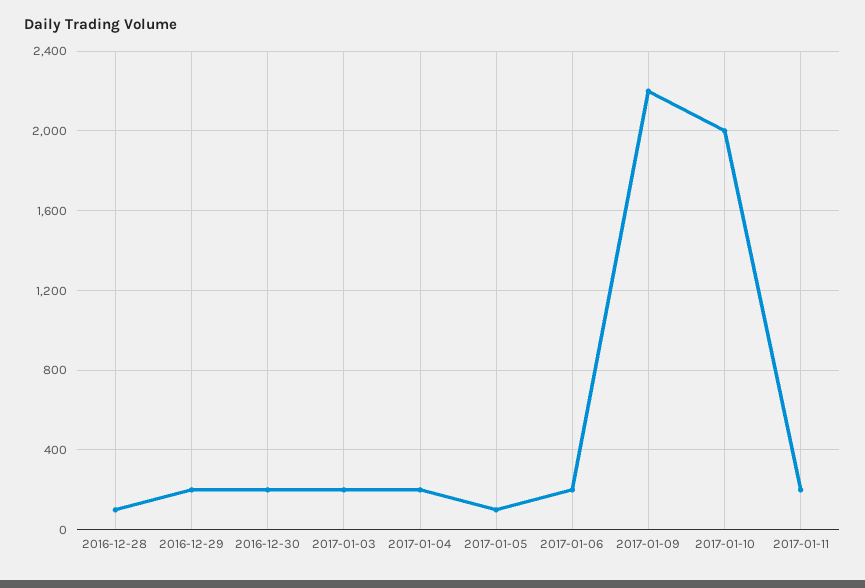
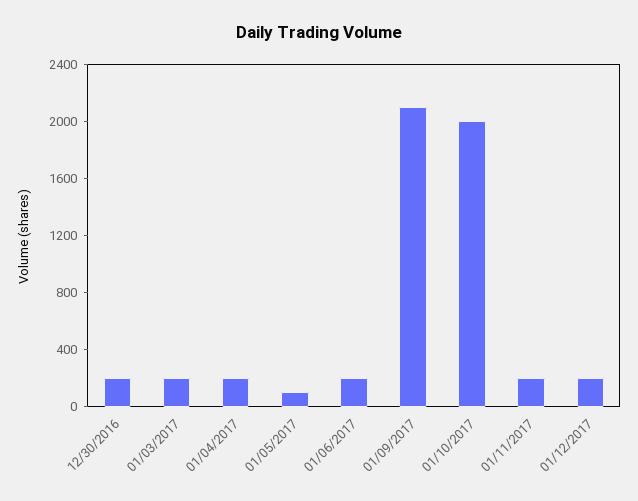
2016-12-28: 100 -> none
2016-12-29: 200 -> none
2017-01-09: 2200 -> 2100
01/12/2017: none -> 200

